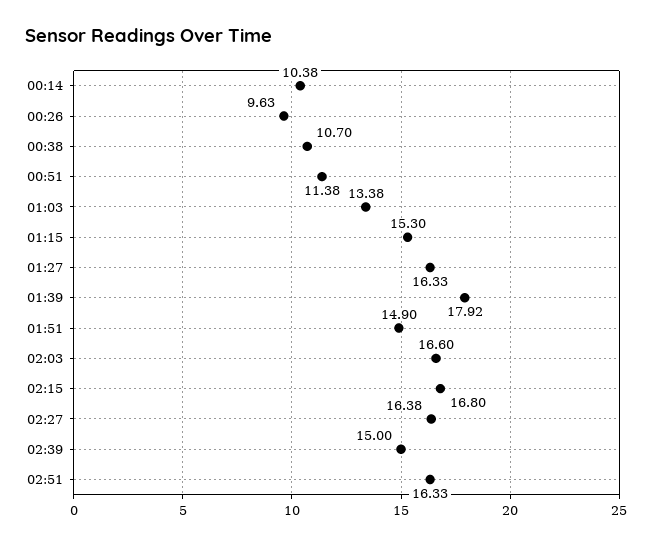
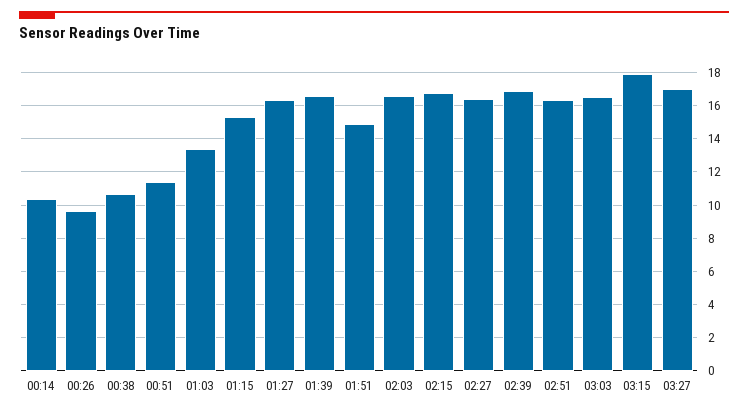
01:39: 17.92 -> 16.5
02:39: 15 -> 17
03:03: none -> 16.5
03:15: none -> 18
03:27: none -> 17

